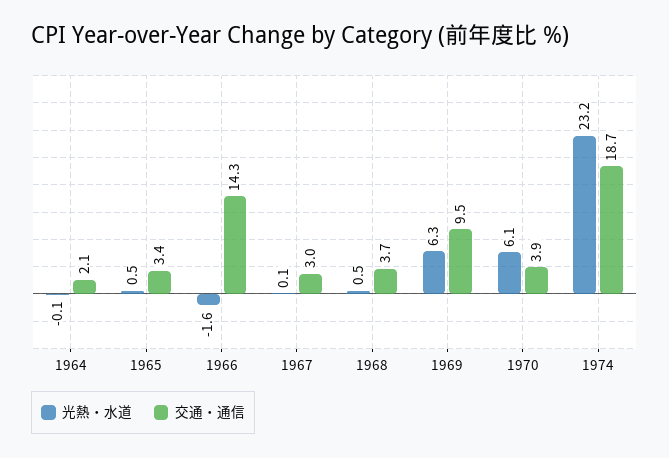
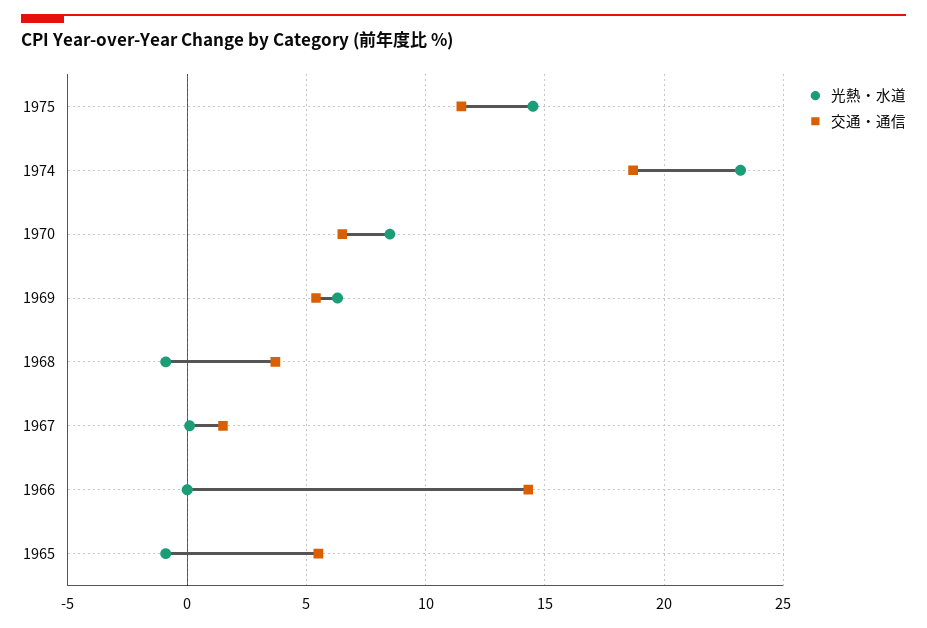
光熱・水道, 1964: -0.1 -> none
交通・通信, 1964: 2.1 -> none
光熱・水道, 1965: 0.5 -> -1
交通・通信, 1965: 3.4 -> 5.5
光熱・水道, 1966: -1.6 -> 0
交通・通信, 1967: 3 -> 1.5
光熱・水道, 1968: 0.5 -> -1
交通・通信, 1969: 9.5 -> 5.5
光熱・水道, 1970: 6.1 -> 8.5
交通・通信, 1970: 3.9 -> 6.5
光熱・水道, 1975: none -> 14.5
交通・通信, 1975: none -> 11.5

